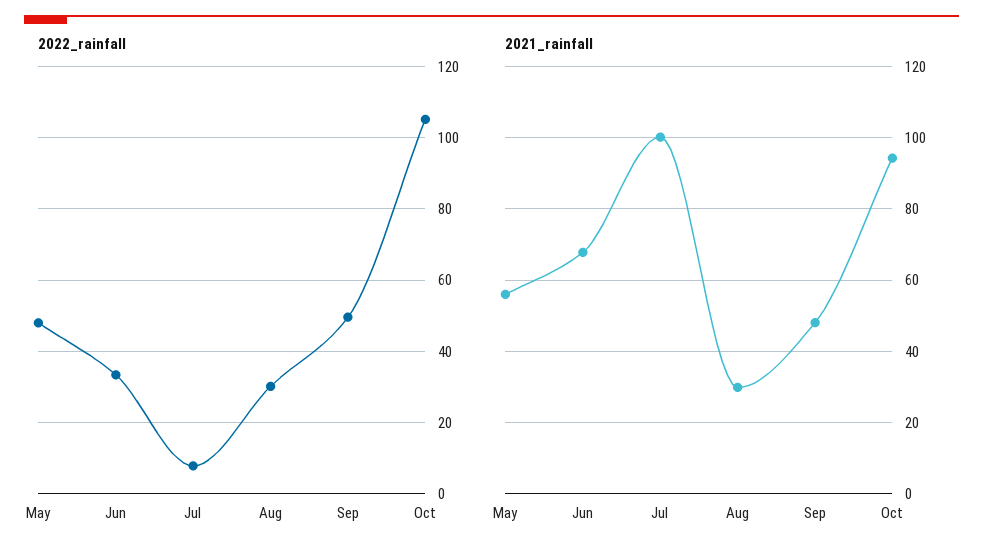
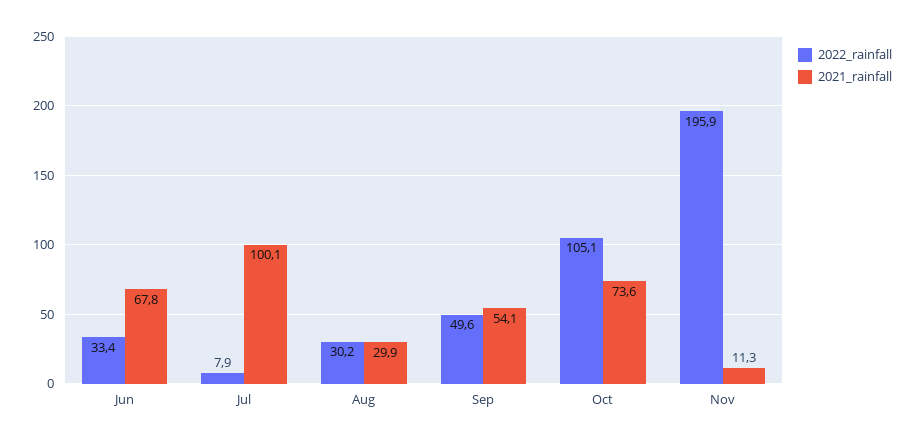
2022_rainfall, May: 48 -> none
2021_rainfall, May: 56 -> none
2021_rainfall, Sep: 48 -> 54.1
2021_rainfall, Oct: 94 -> 73.6
2022_rainfall, Nov: none -> 195.9
2021_rainfall, Nov: none -> 11.3

